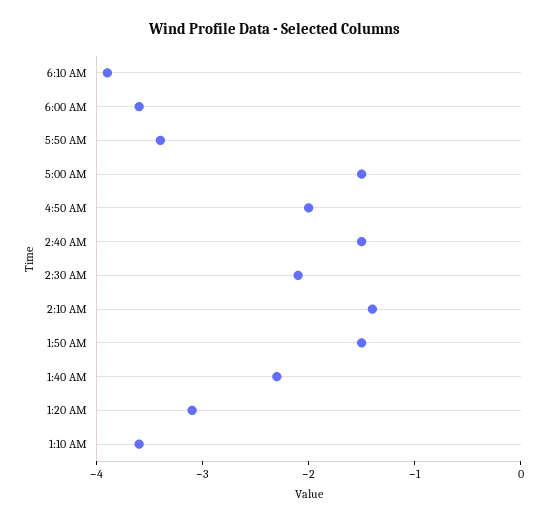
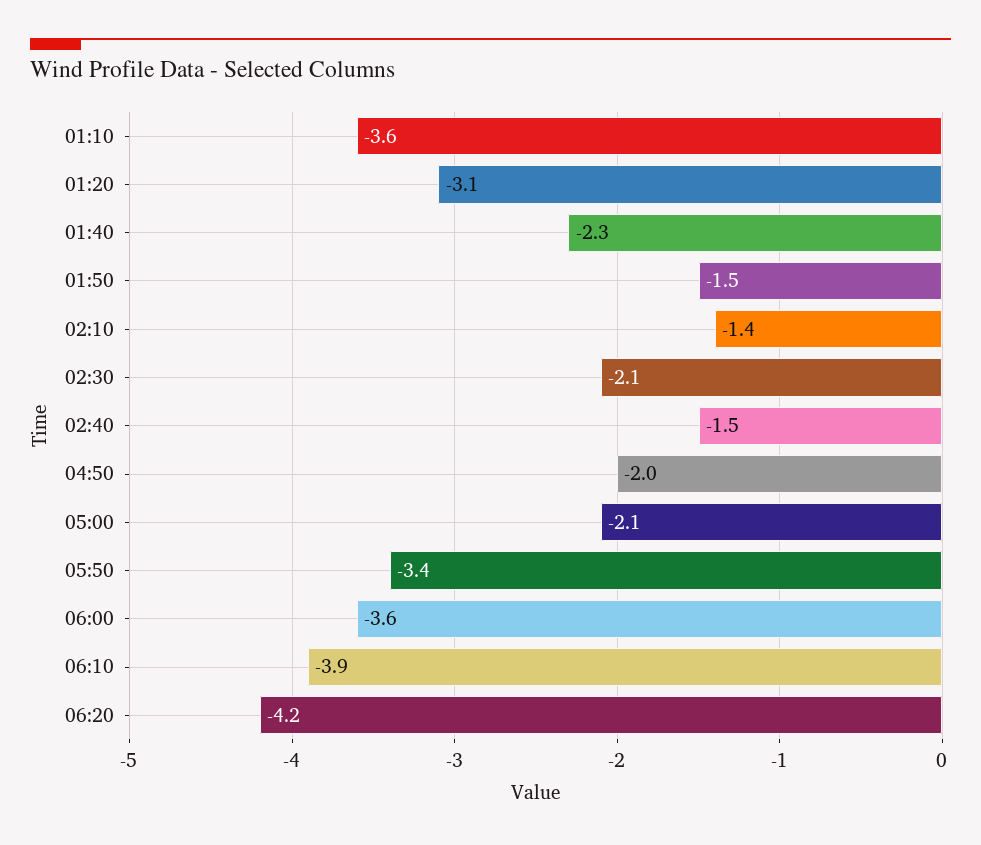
5:00 AM: -1.5 -> -2.1
06:20: none -> -4.2

